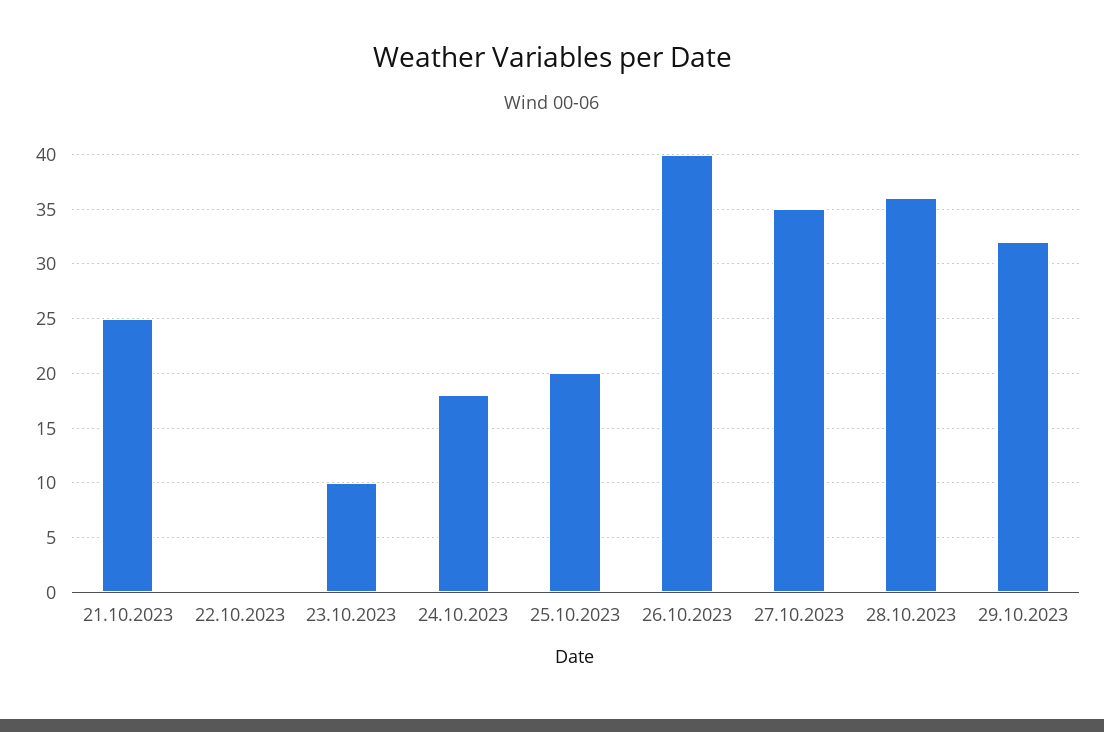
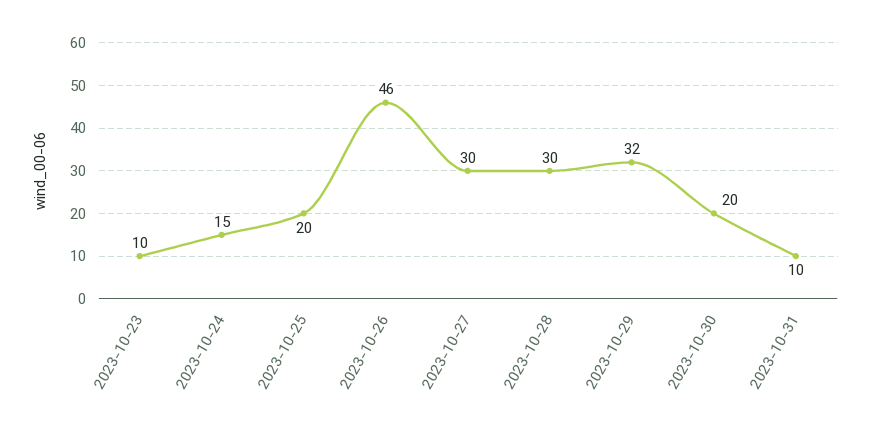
21.10.2023: 25 -> none
22.10.2023: 0 -> none
24.10.2023: 18 -> 15
26.10.2023: 40 -> 46
27.10.2023: 35 -> 30
28.10.2023: 36 -> 30
2023-10-30: none -> 20
2023-10-31: none -> 10

